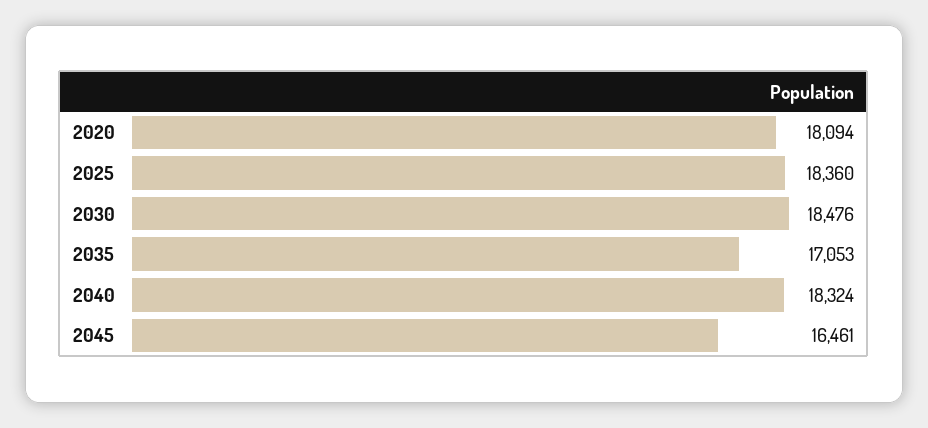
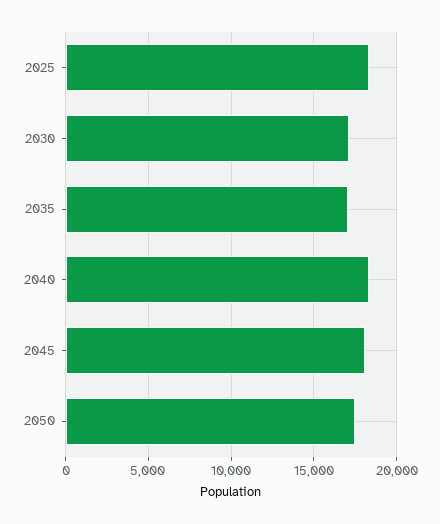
2020: 18094 -> none
2030: 18476 -> 17000
2045: 16461 -> 18000
2050: none -> 17500

